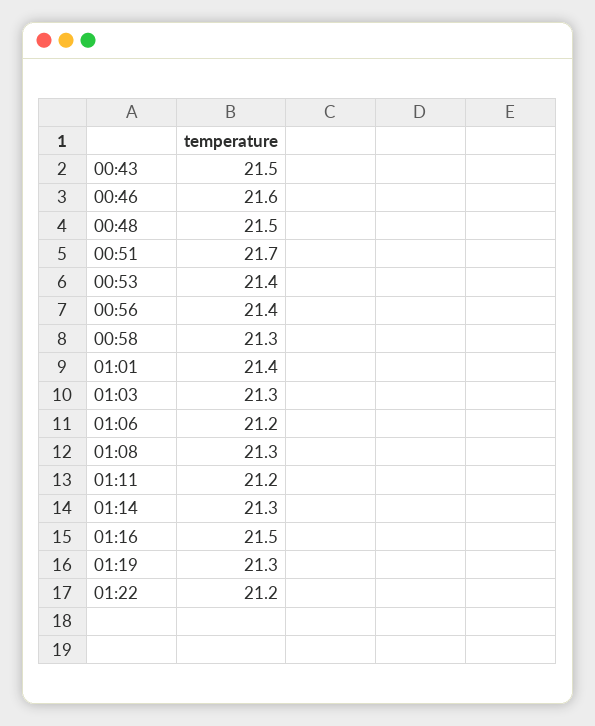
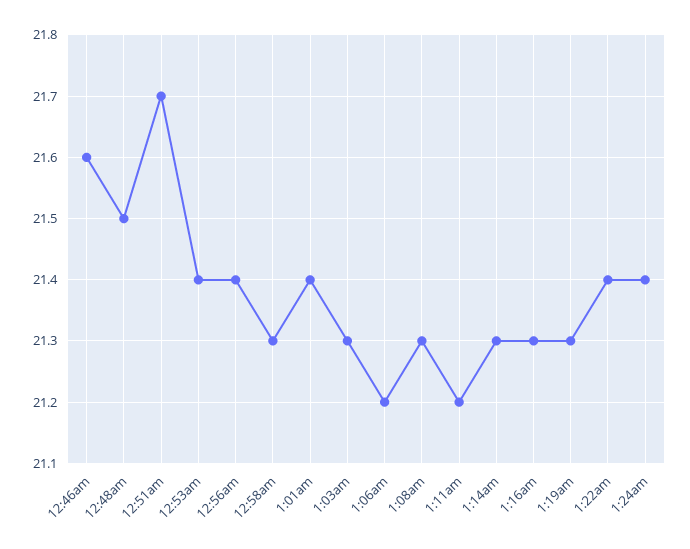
00:43: 21.5 -> none
01:16: 21.5 -> 21.3
01:22: 21.2 -> 21.4
1:24am: none -> 21.4

